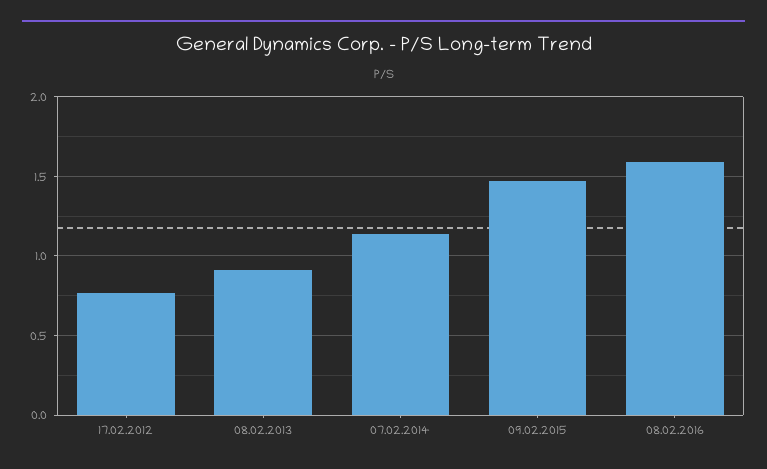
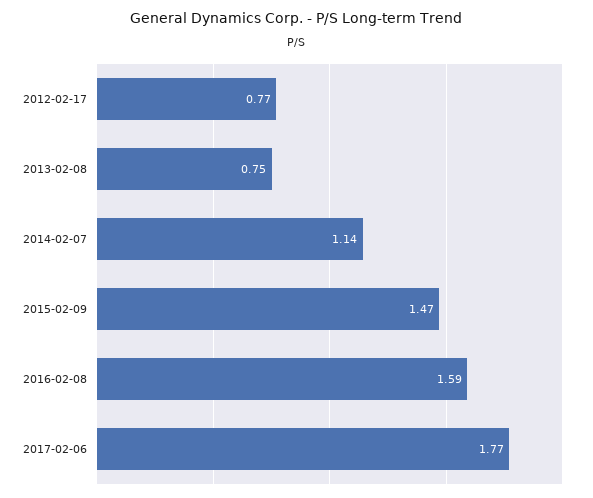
08.02.2013: 0.9 -> 0.75
2017-02-06: none -> 1.77

